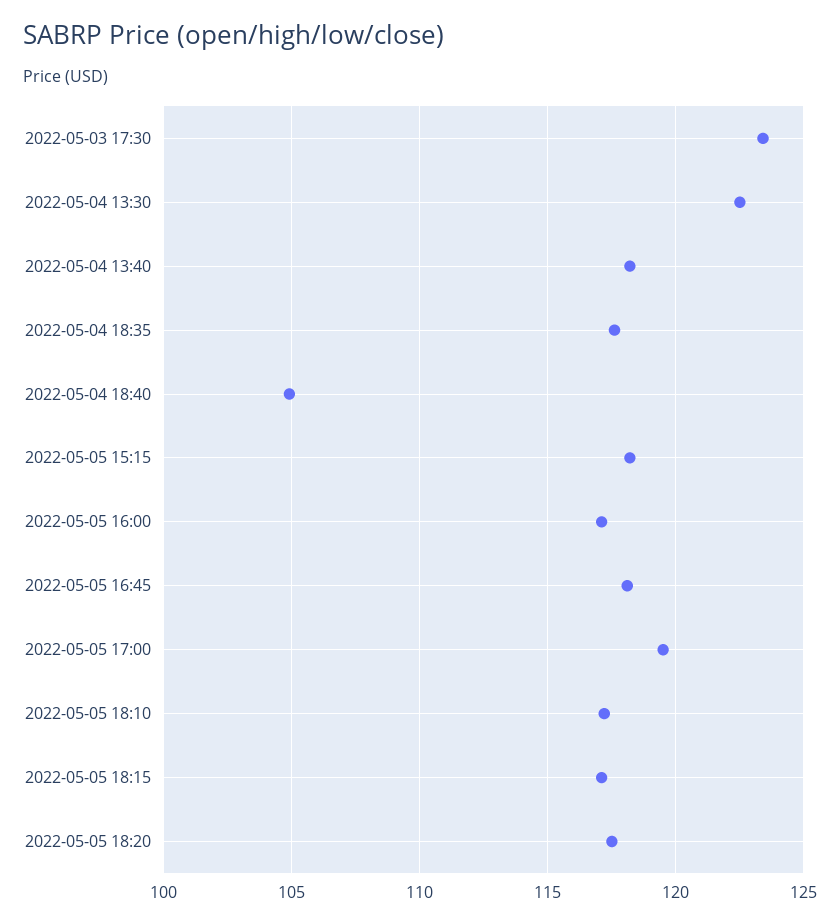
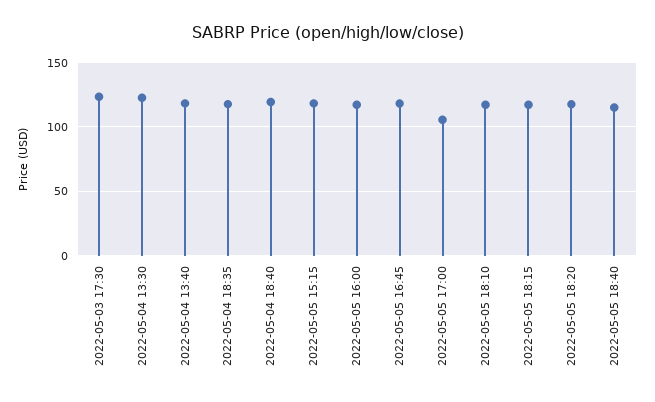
2022-05-04 18:40: 105 -> 120
2022-05-05 17:00: 119.5 -> 105
2022-05-05 18:40: none -> 115

